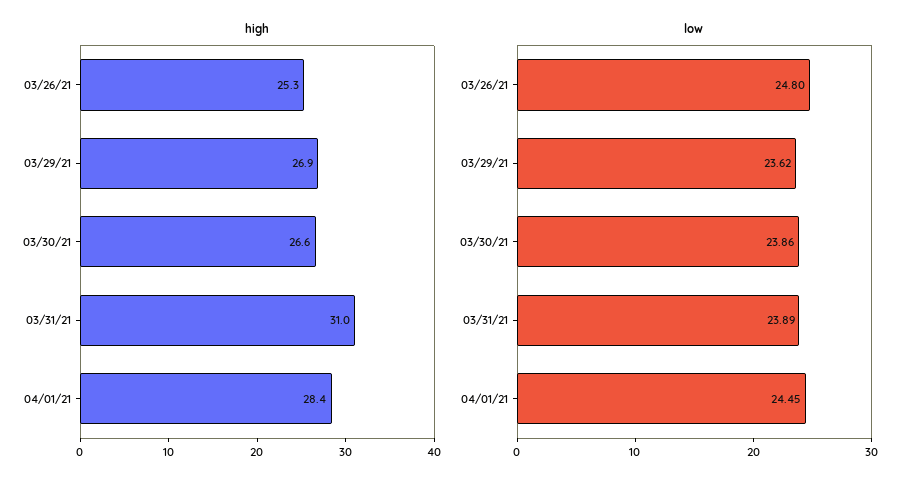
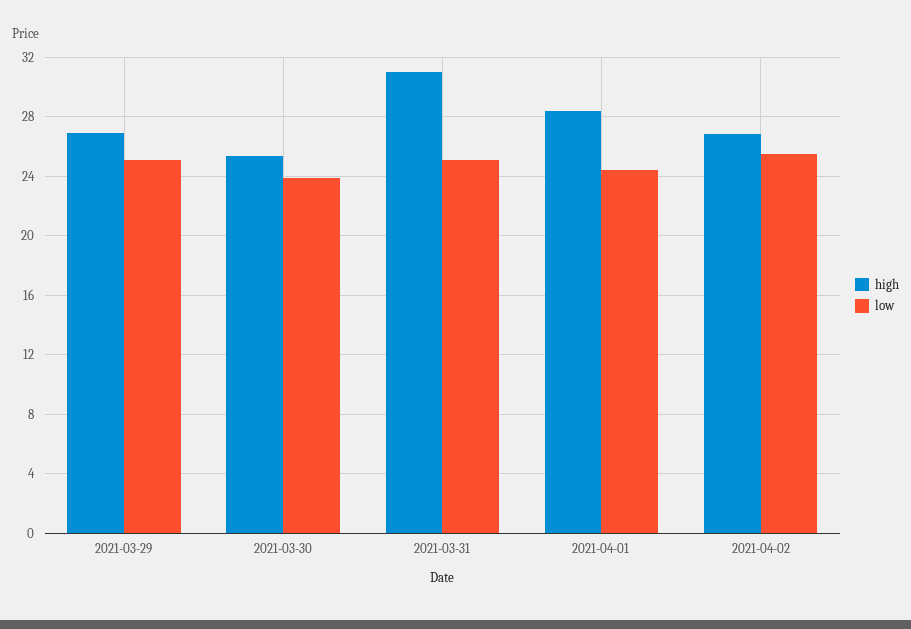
high, 03/26/21: 25.3 -> none
high, 03/30/21: 26.6 -> 25.5
low, 03/26/21: 24.8 -> none
low, 03/29/21: 23.62 -> 25
low, 03/31/21: 23.89 -> 25
high, 2021-04-02: none -> 27
low, 2021-04-02: none -> 25.5

